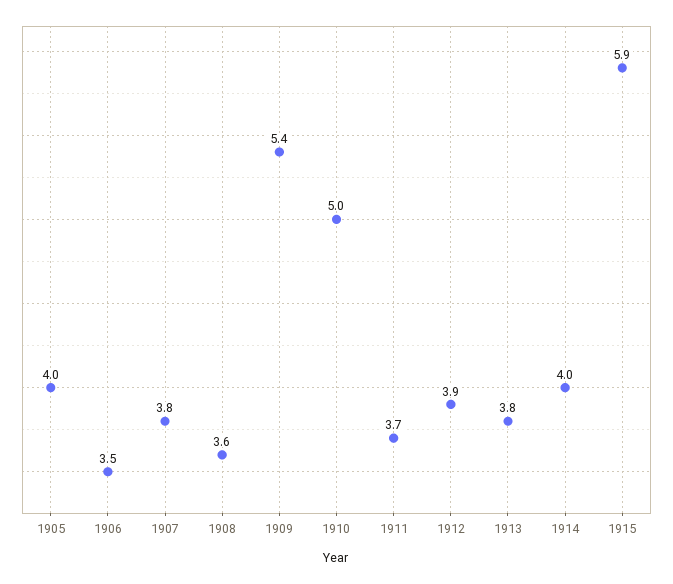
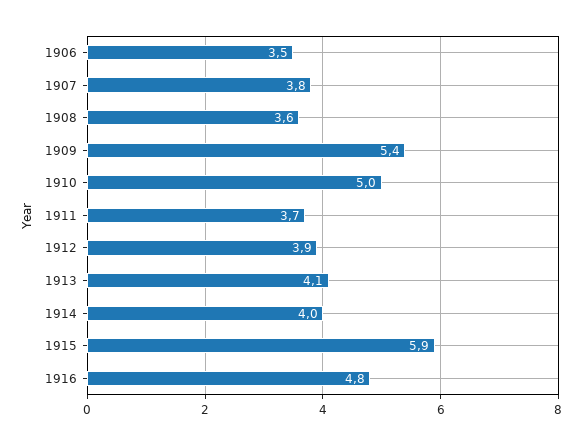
1905: 4 -> none
1913: 3.8 -> 4.1
1916: none -> 4.8

